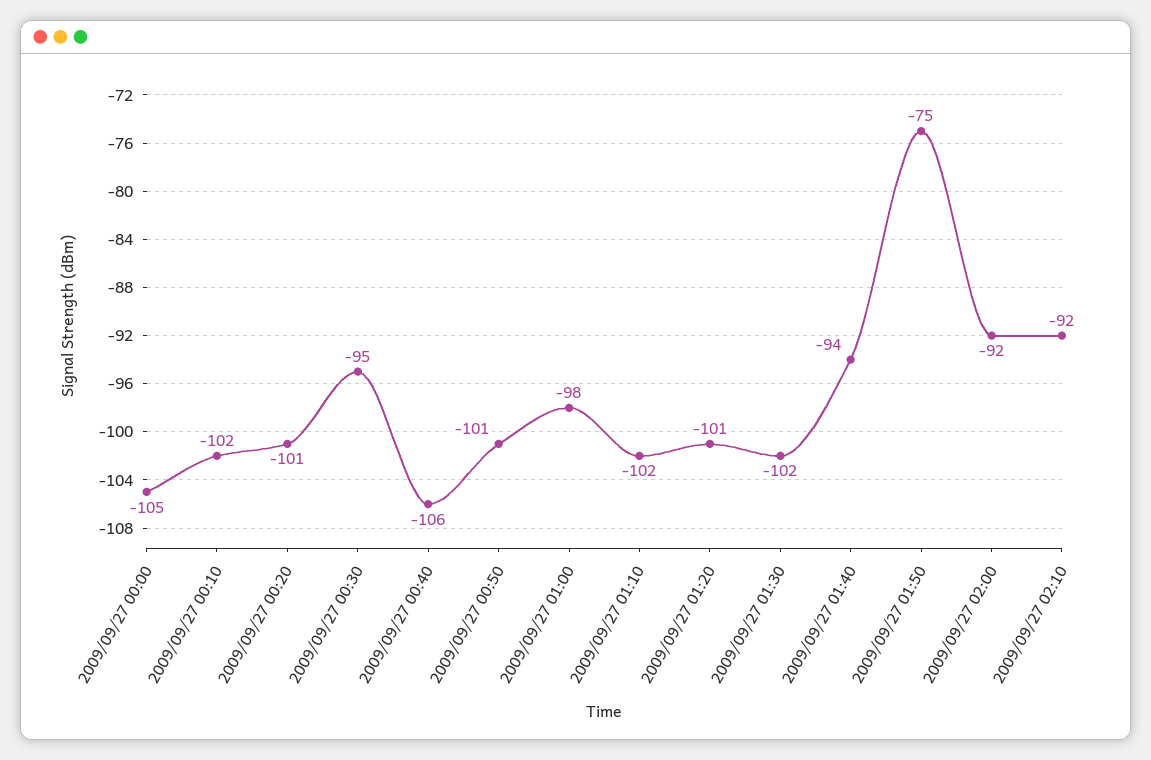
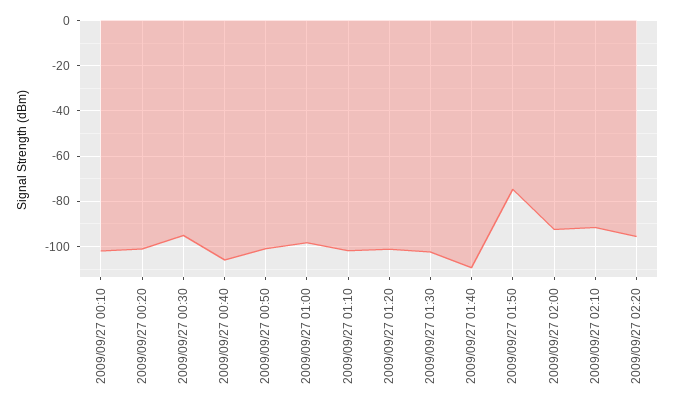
2009/09/27 00:00: -105 -> none
2009/09/27 01:40: -94 -> -110
2009/09/27 02:20: none -> -95

